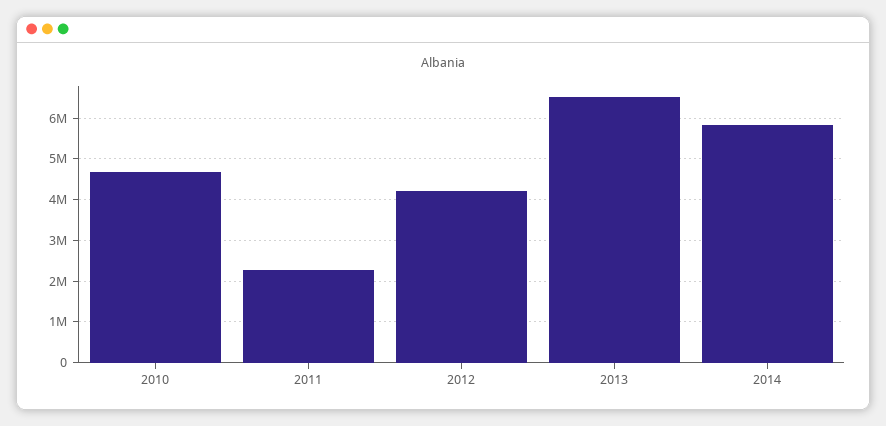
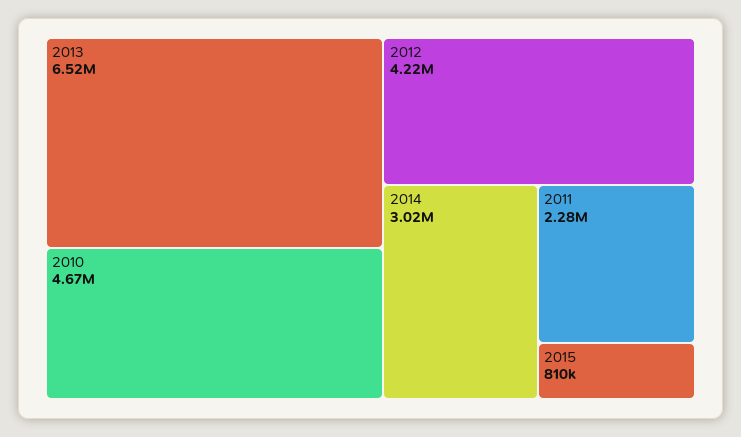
2014: 5800000 -> 3020000
2015: none -> 810000

